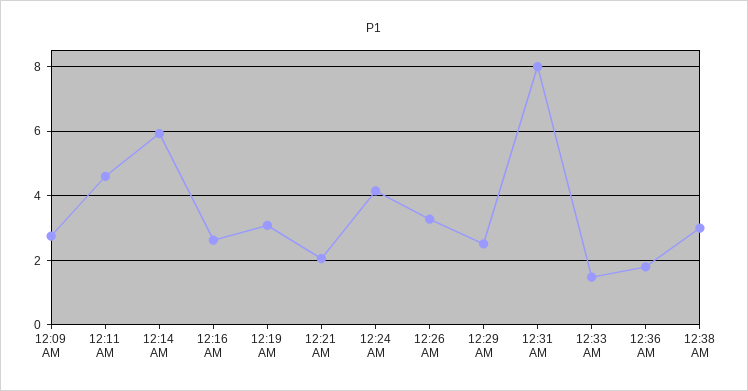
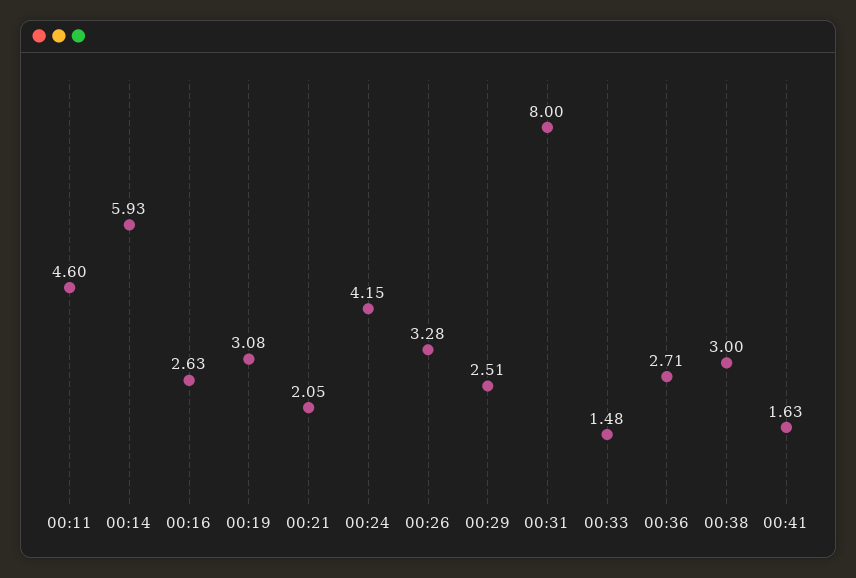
12:09 AM: 2.8 -> none
12:36 AM: 1.8 -> 2.71
00:41: none -> 1.63

